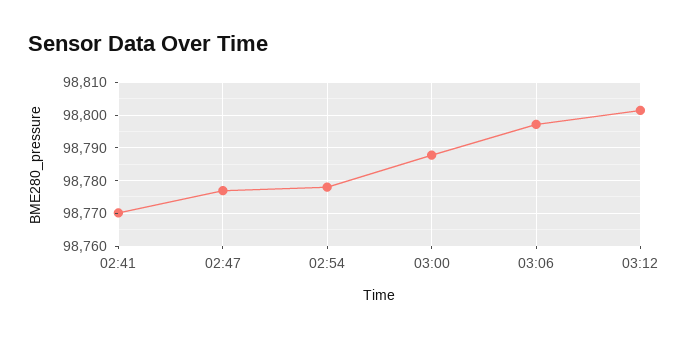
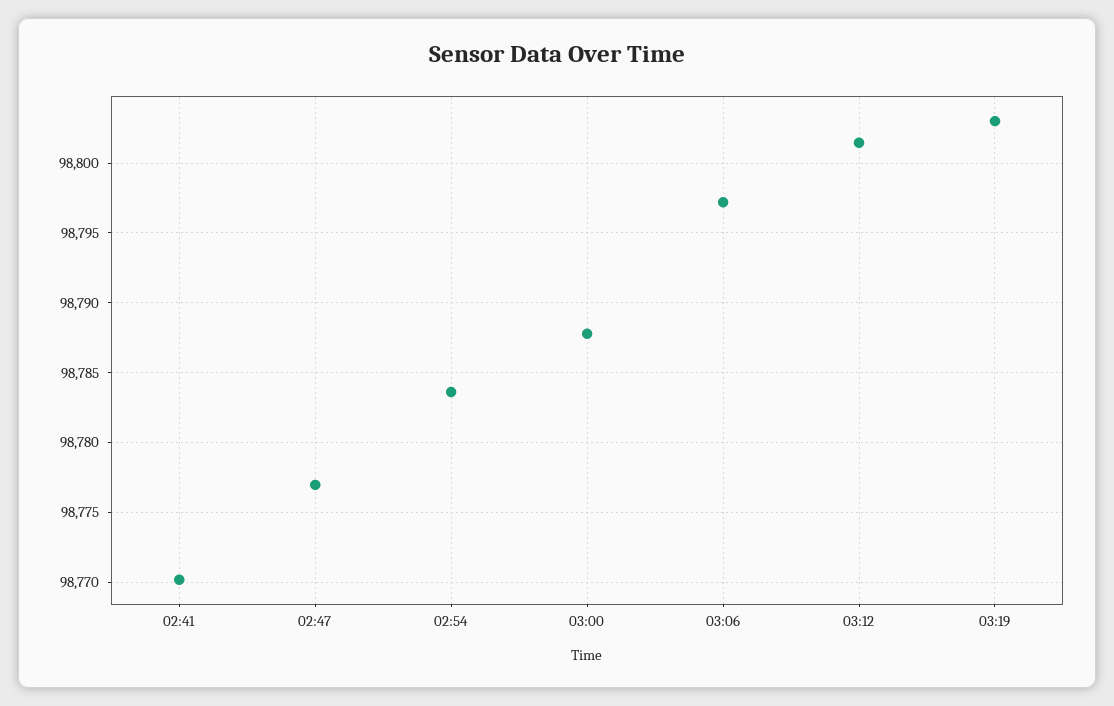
02:54: 98778 -> 98783.5
03:19: none -> 98803

